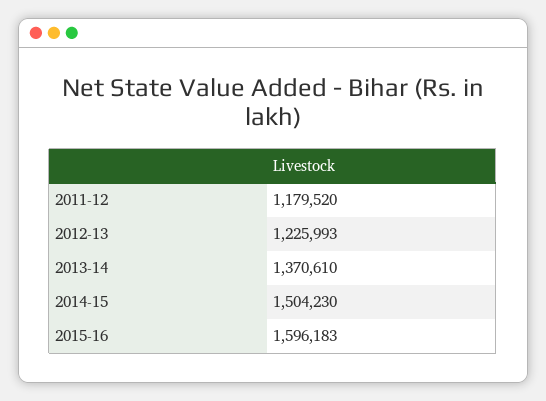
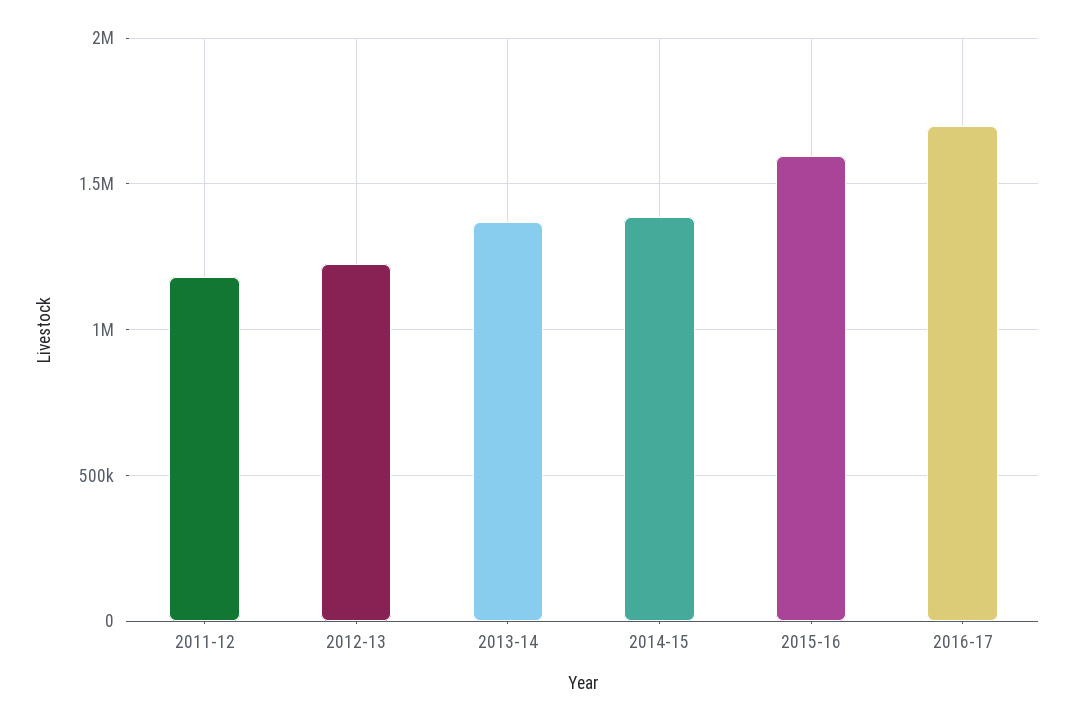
2014-15: 1504230 -> 1400000
2016-17: none -> 1700000

